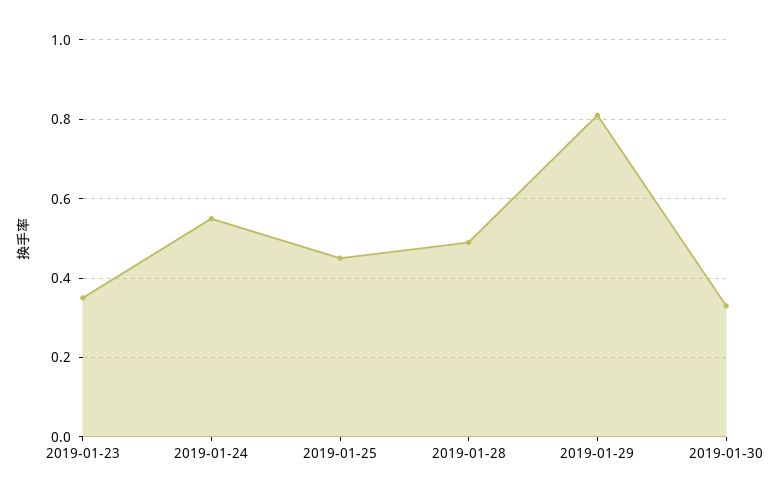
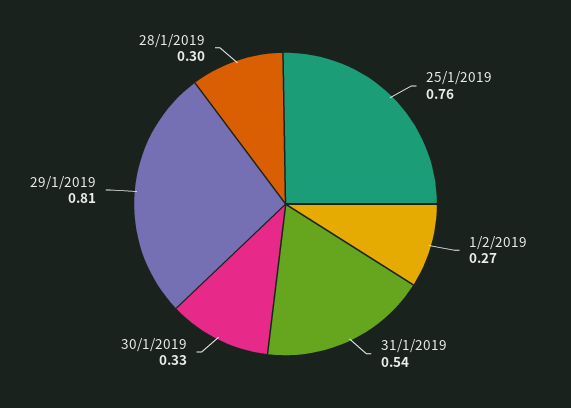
2019-01-23: 0.35 -> none
2019-01-24: 0.55 -> none
2019-01-25: 0.45 -> 0.76
2019-01-28: 0.5 -> 0.3
1/2/2019: none -> 0.27
31/1/2019: none -> 0.54

